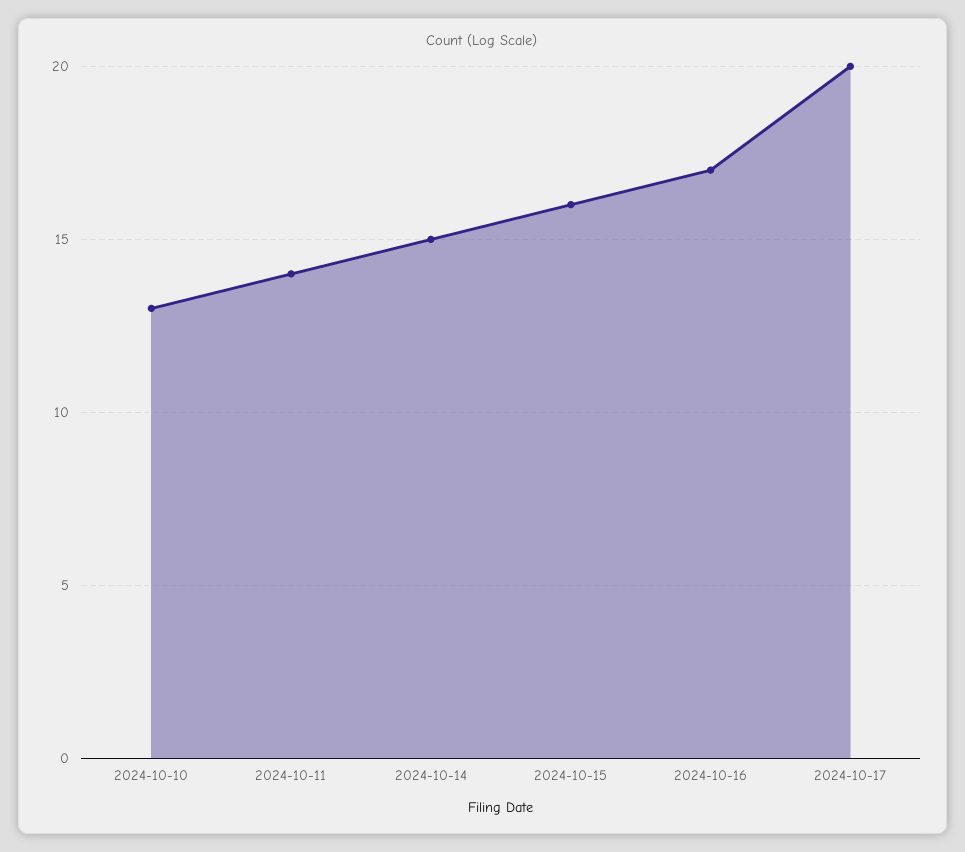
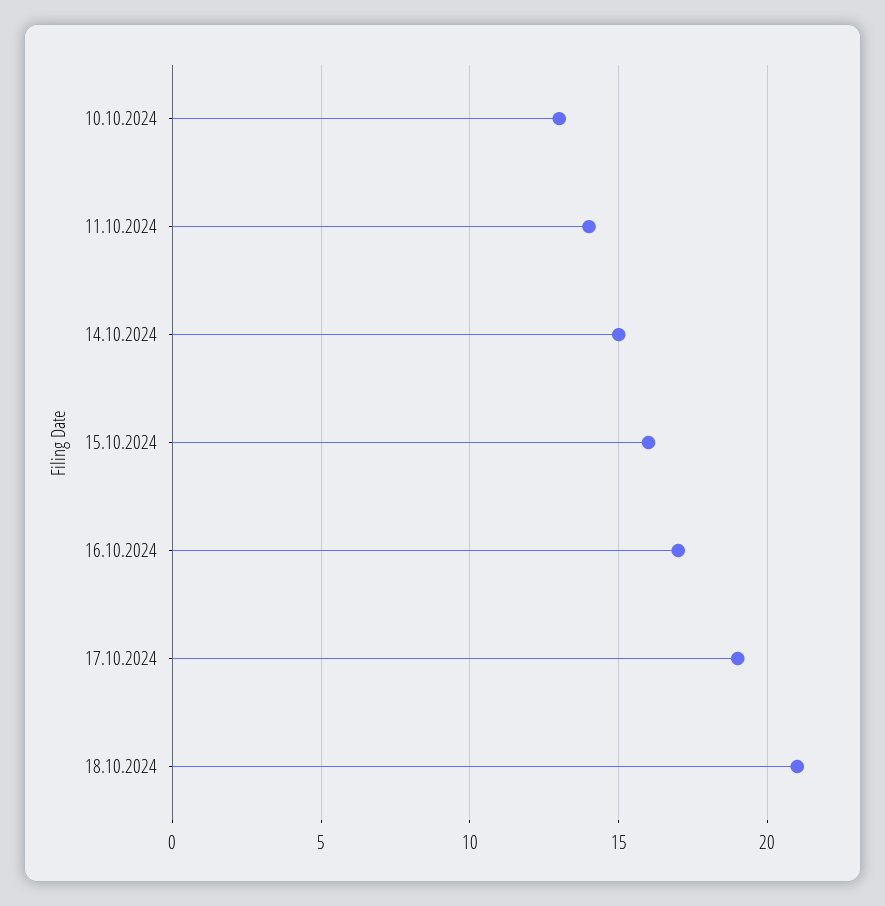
2024-10-17: 20 -> 19
18.10.2024: none -> 21

